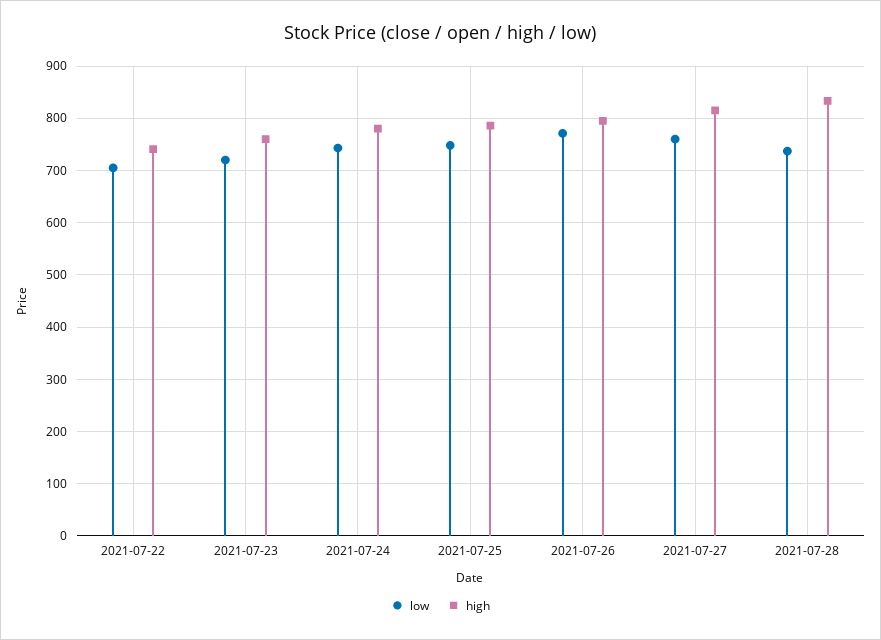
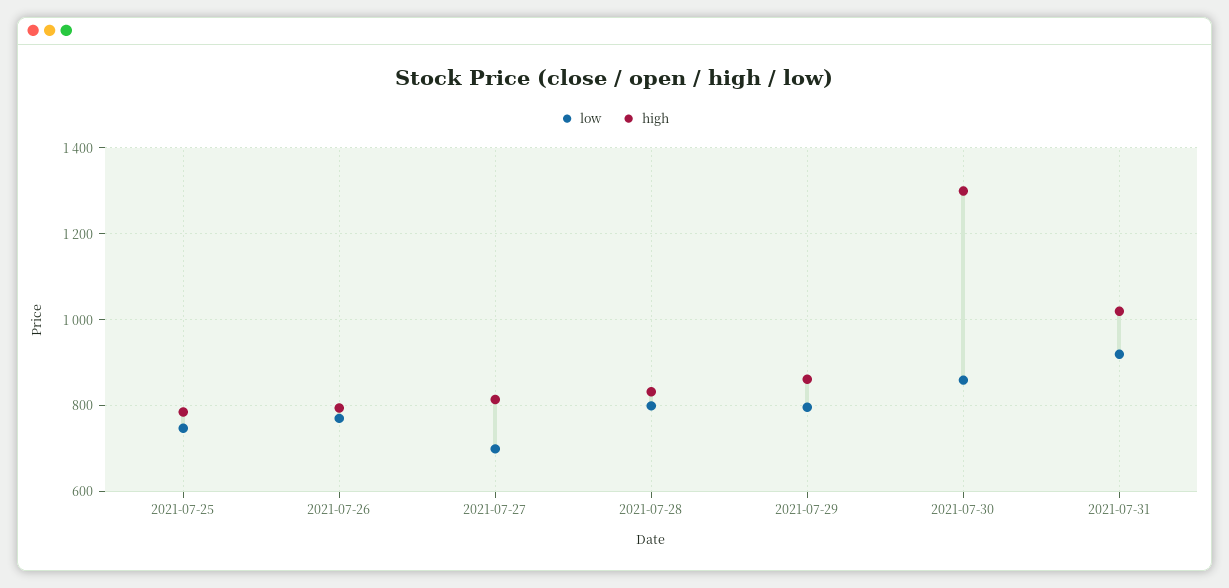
low, 2021-07-22: 700 -> none
high, 2021-07-22: 740 -> none
low, 2021-07-23: 720 -> none
high, 2021-07-23: 760 -> none
low, 2021-07-24: 740 -> none
high, 2021-07-24: 780 -> none
low, 2021-07-27: 760 -> 700
low, 2021-07-28: 740 -> 800
low, 2021-07-29: none -> 800
high, 2021-07-29: none -> 860
low, 2021-07-30: none -> 860
high, 2021-07-30: none -> 1300
low, 2021-07-31: none -> 920
high, 2021-07-31: none -> 1020

